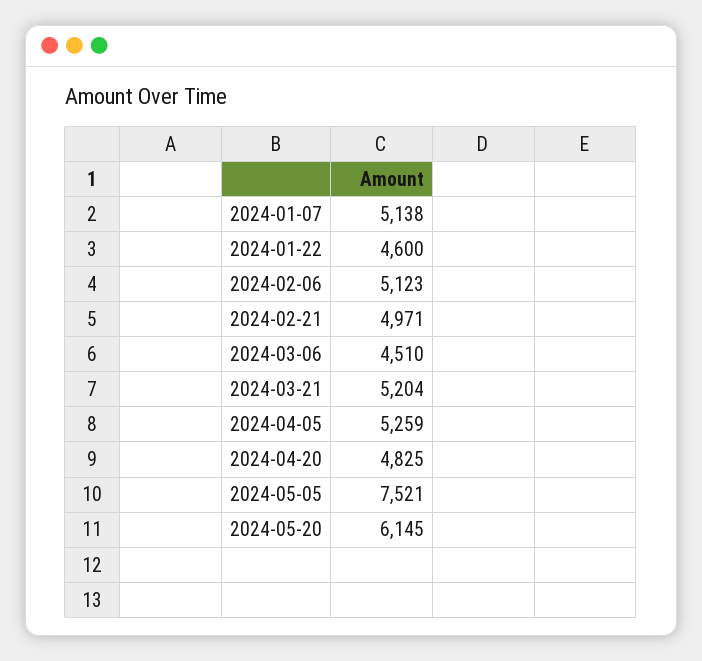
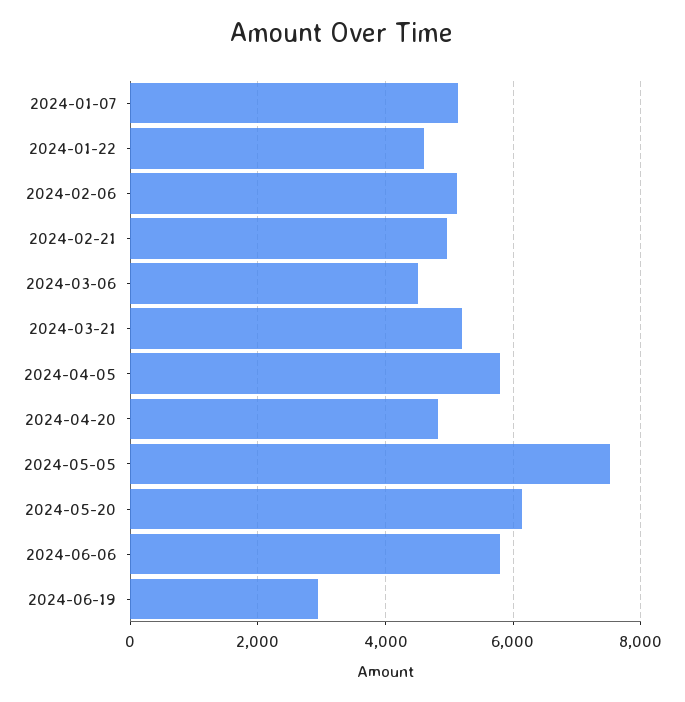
2024-04-05: 5259 -> 5800
2024-06-06: none -> 5800
2024-06-19: none -> 3000

